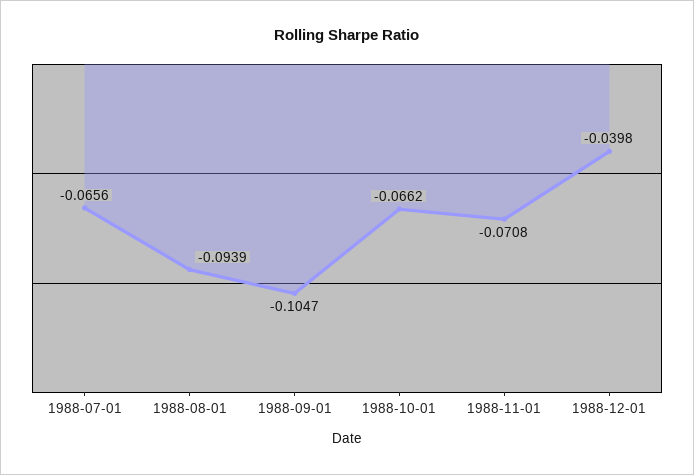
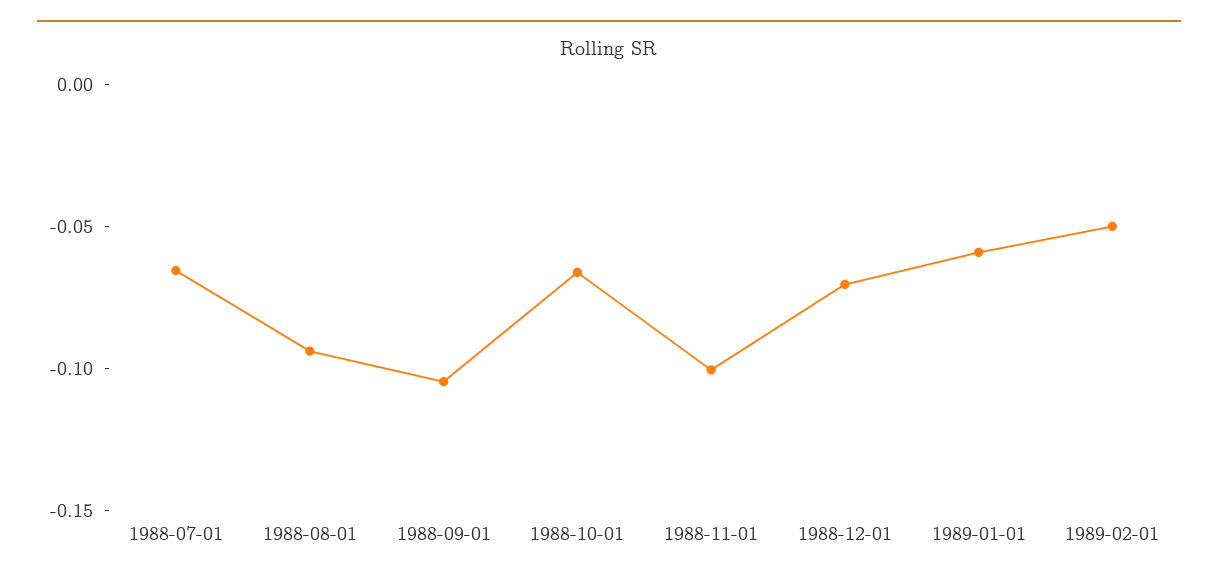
1988-11-01: -0.0708 -> -0.1
1988-12-01: -0.0398 -> -0.07
1989-01-01: none -> -0.06
1989-02-01: none -> -0.05

